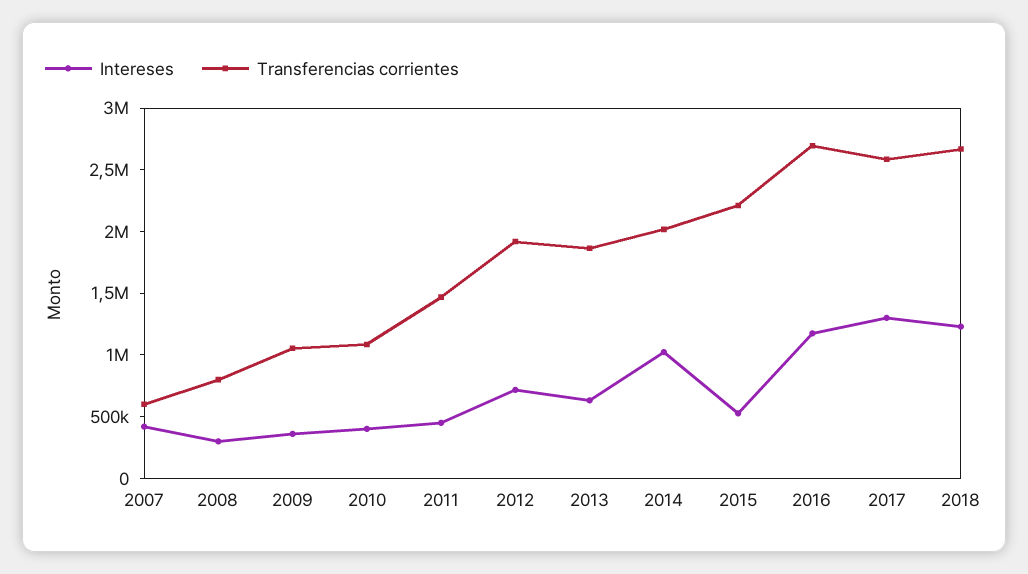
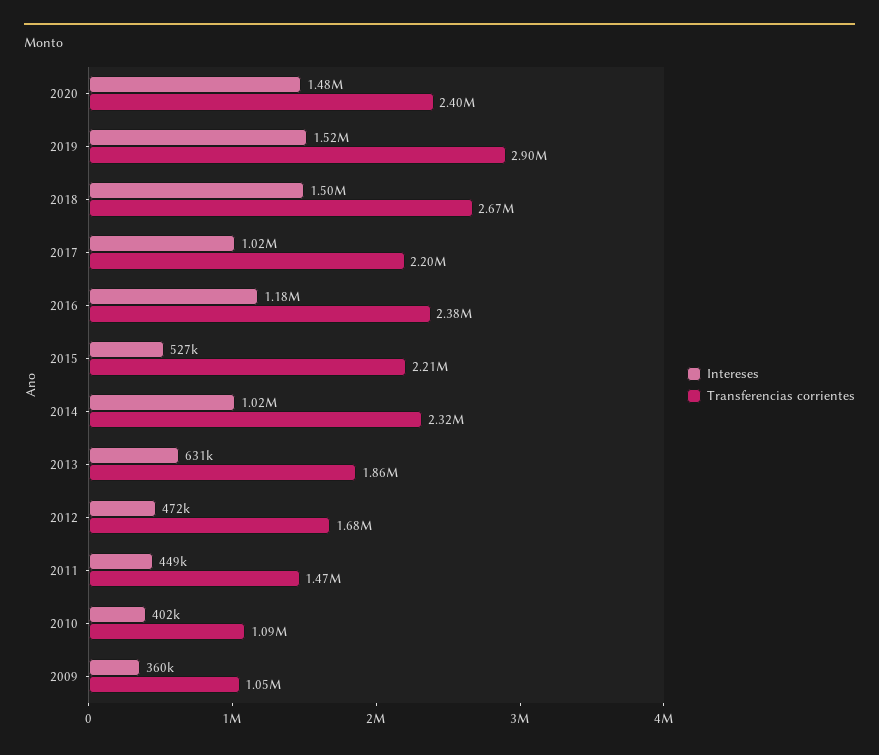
Intereses, 2007: 400000 -> none
Transferencias corrientes, 2007: 600000 -> none
Intereses, 2008: 300000 -> none
Transferencias corrientes, 2008: 800000 -> none
Intereses, 2012: 700000 -> 472000
Transferencias corrientes, 2012: 1900000 -> 1680000
Transferencias corrientes, 2014: 2000000 -> 2320000
Transferencias corrientes, 2016: 2700000 -> 2380000
Intereses, 2017: 1300000 -> 1020000
Transferencias corrientes, 2017: 2600000 -> 2200000
Intereses, 2018: 1200000 -> 1500000
Intereses, 2020: none -> 1480000
Transferencias corrientes, 2020: none -> 2400000
Intereses, 2019: none -> 1520000
Transferencias corrientes, 2019: none -> 2900000

